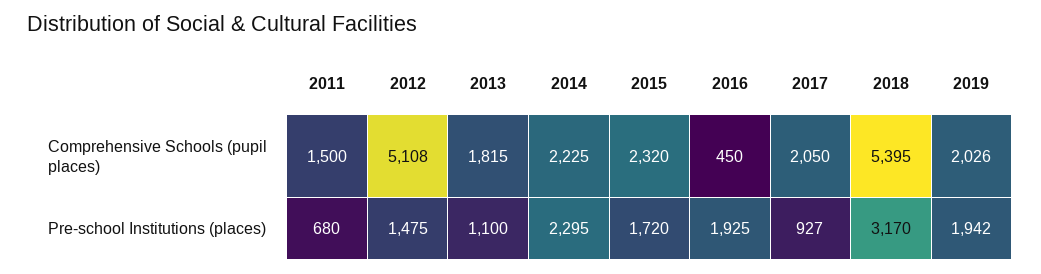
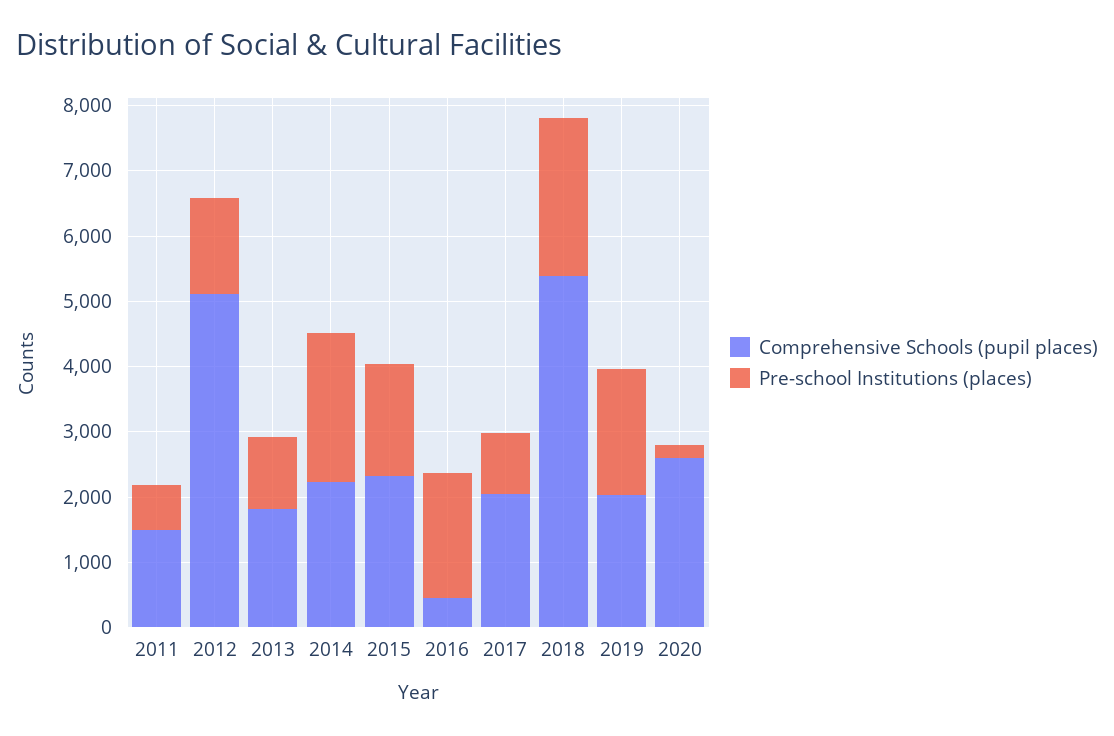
Pre-school Institutions (places), 2018: 3170 -> 2400
Comprehensive Schools (pupil places), 2020: none -> 2600
Pre-school Institutions (places), 2020: none -> 200

